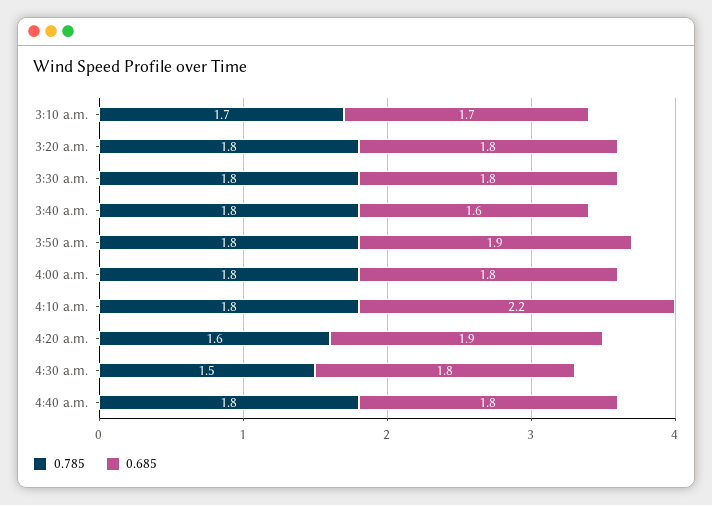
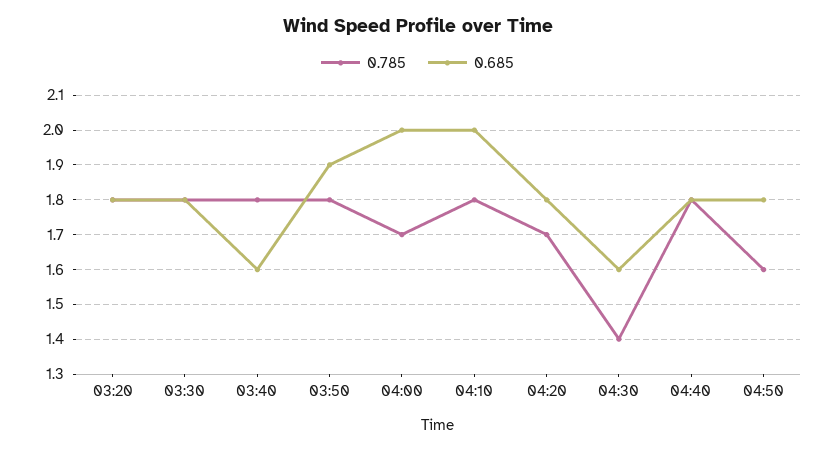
0.785, 3:10 a.m.: 1.7 -> none
0.685, 3:10 a.m.: 1.7 -> none
0.785, 4:00 a.m.: 1.8 -> 1.7
0.685, 4:00 a.m.: 1.8 -> 2
0.685, 4:10 a.m.: 2.2 -> 2
0.785, 4:20 a.m.: 1.6 -> 1.7
0.685, 4:20 a.m.: 1.9 -> 1.8
0.785, 4:30 a.m.: 1.5 -> 1.4
0.685, 4:30 a.m.: 1.8 -> 1.6
0.785, 04:50: none -> 1.6
0.685, 04:50: none -> 1.8

